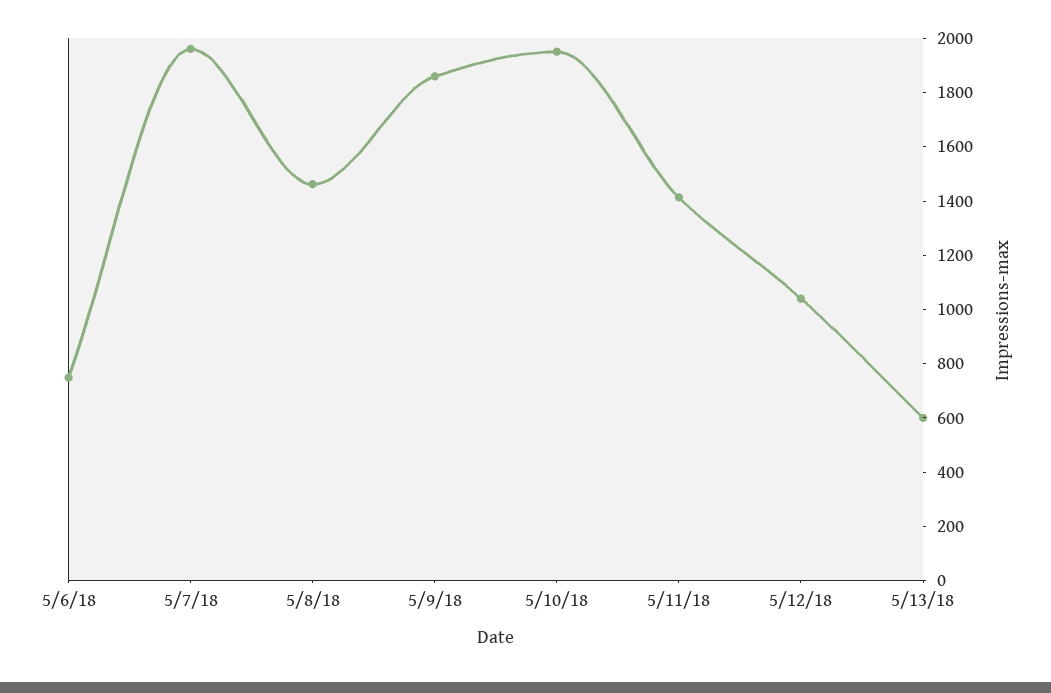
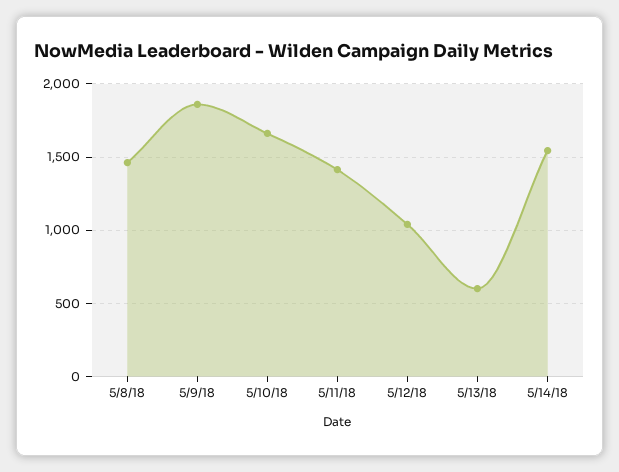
5/6/18: 750 -> none
5/7/18: 1950 -> none
5/10/18: 1950 -> 1650
5/14/18: none -> 1550

